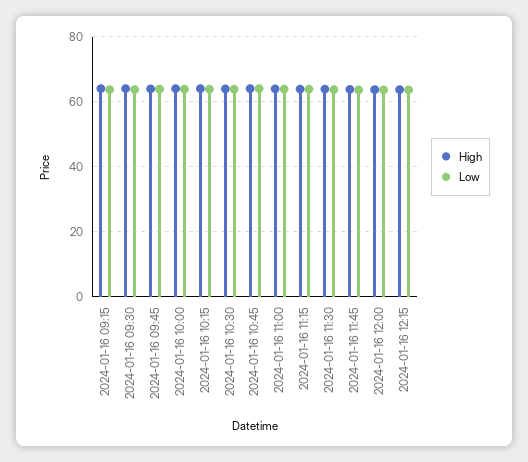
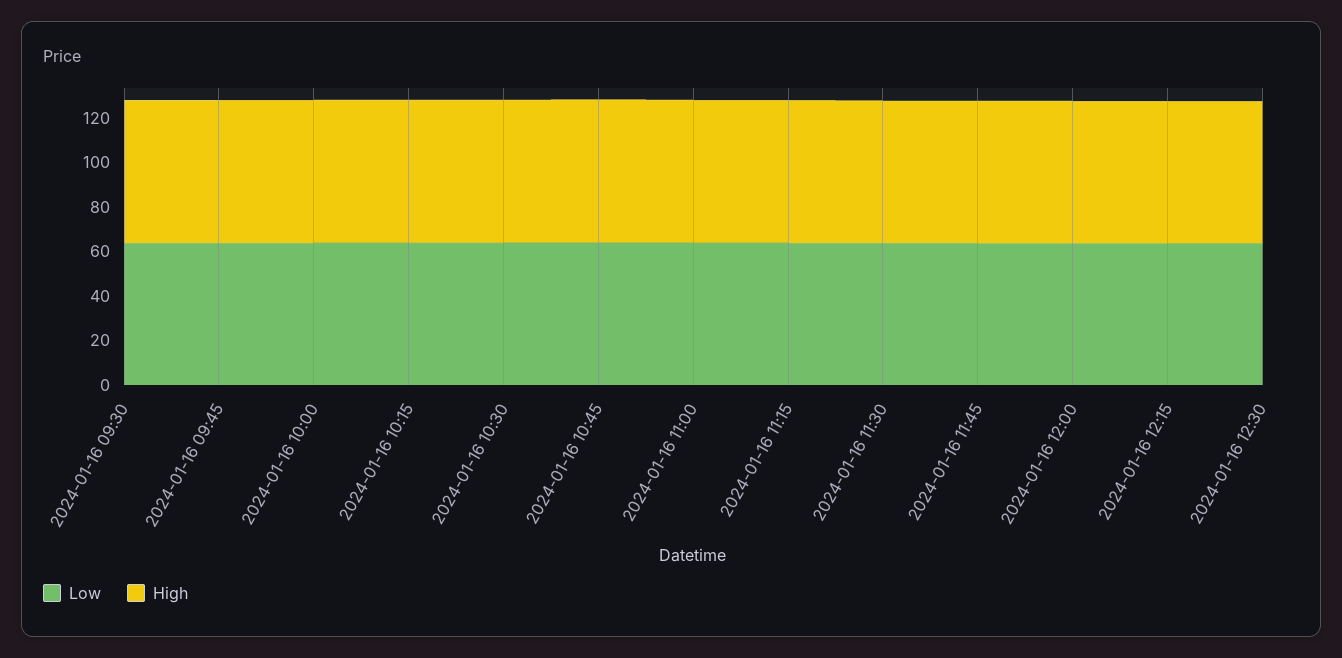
High, 2024-01-16 09:15: 64 -> none
Low, 2024-01-16 09:15: 64 -> none
Low, 2024-01-16 12:30: none -> 65
High, 2024-01-16 12:30: none -> 65

